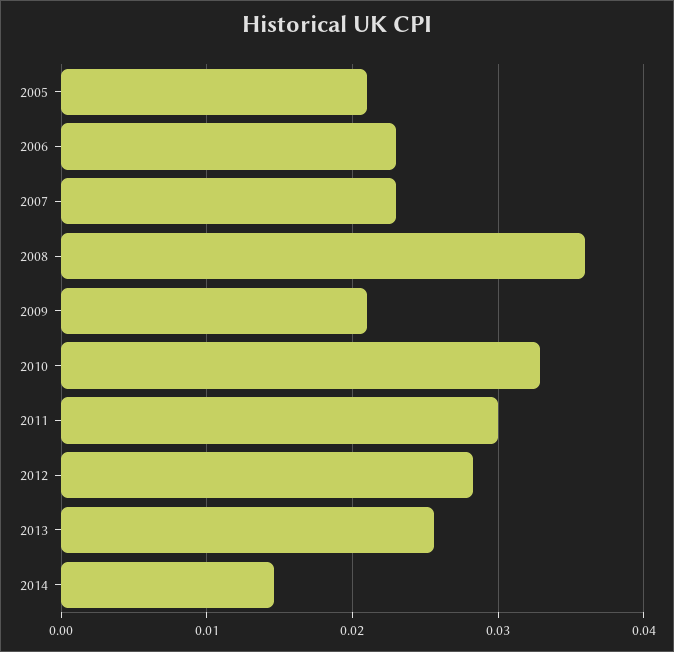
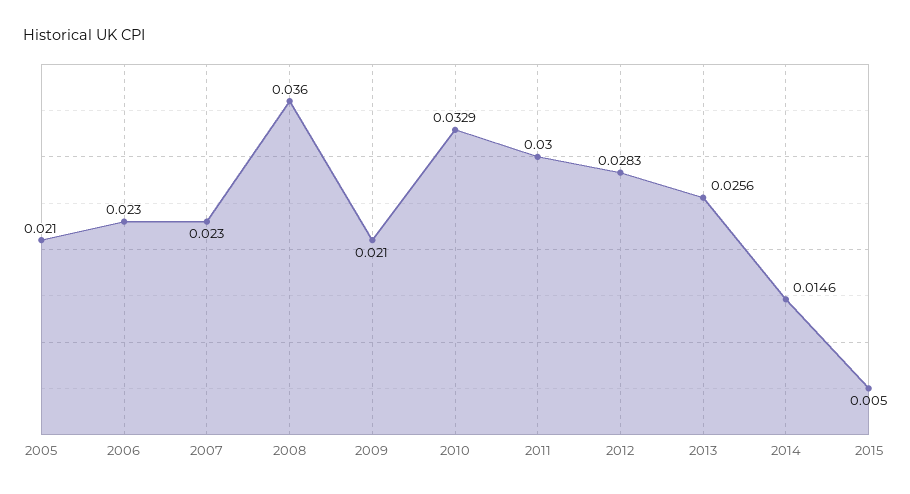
2015: none -> 0.005

